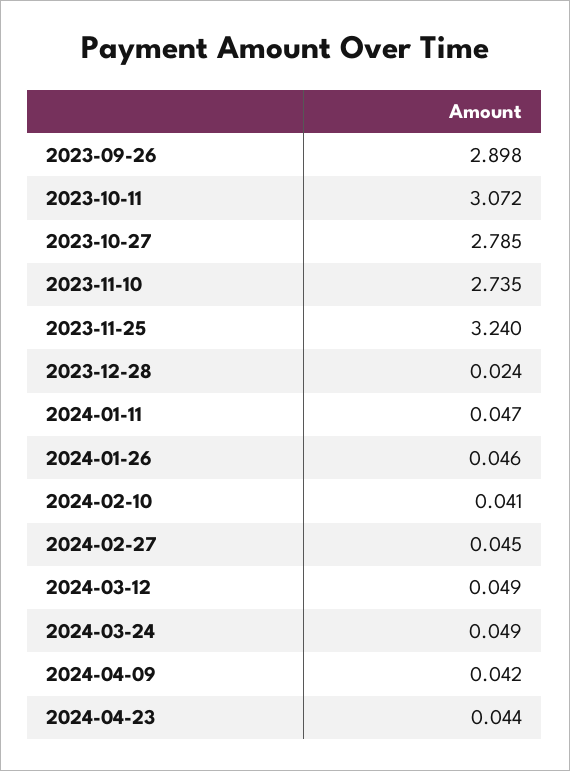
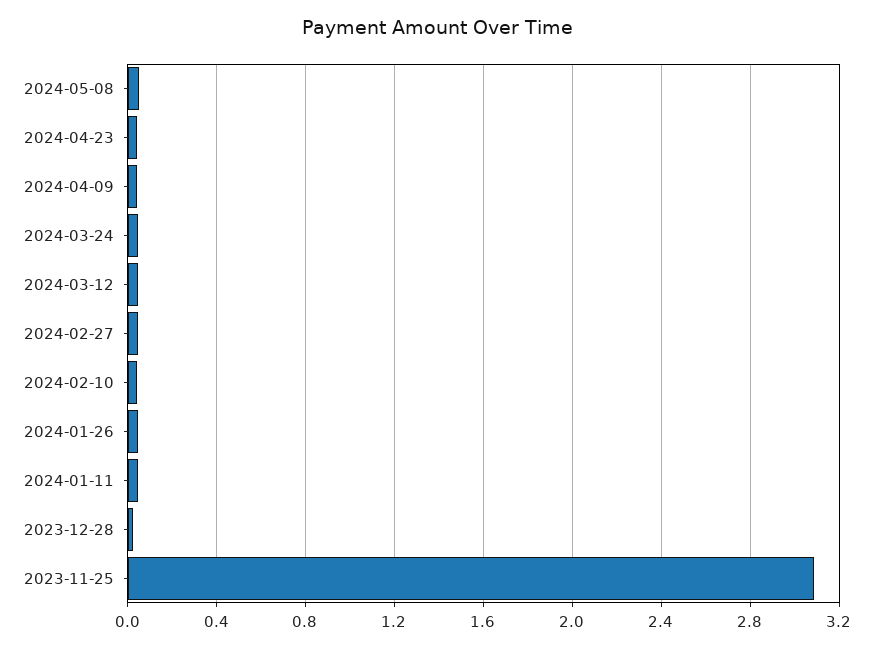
2023-09-26: 2.898 -> none
2023-10-11: 3.072 -> none
2023-10-27: 2.785 -> none
2023-11-10: 2.735 -> none
2023-11-25: 3.24 -> 3.1
2024-05-08: none -> 0.05

